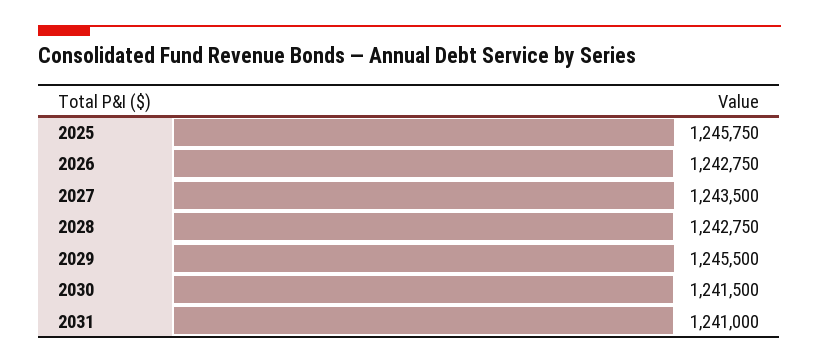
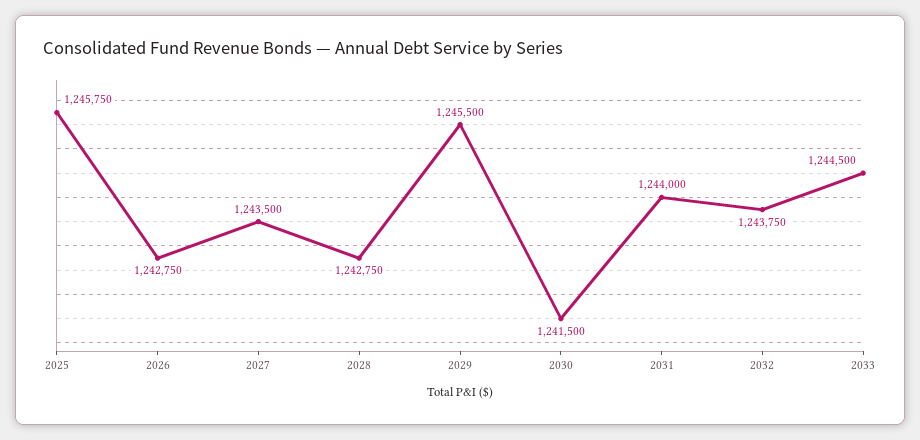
2031: 1241000 -> 1244000
2032: none -> 1243750
2033: none -> 1244500

